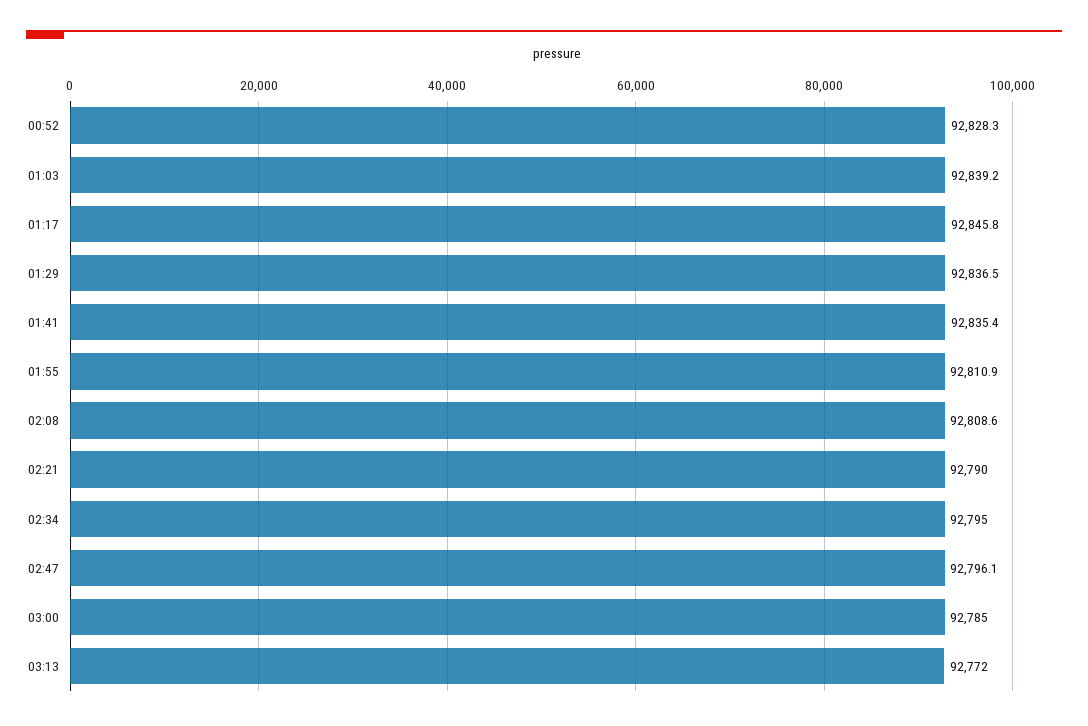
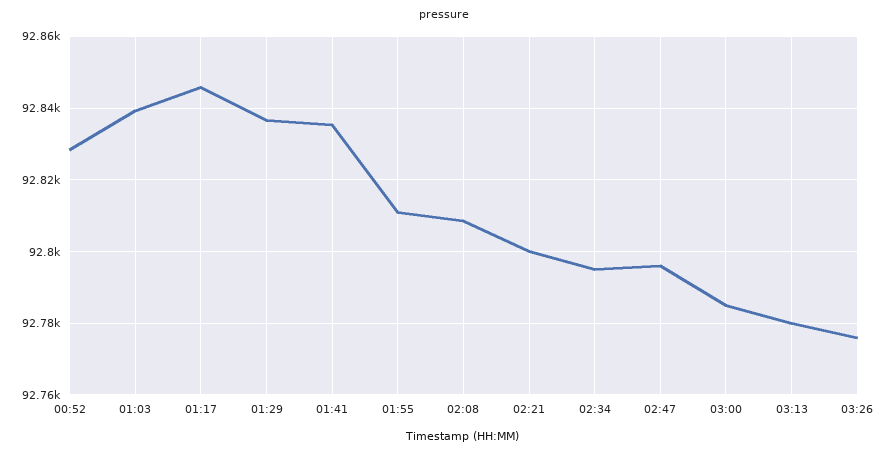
02:21: 92790 -> 92800
03:13: 92772 -> 92780
03:26: none -> 92776

